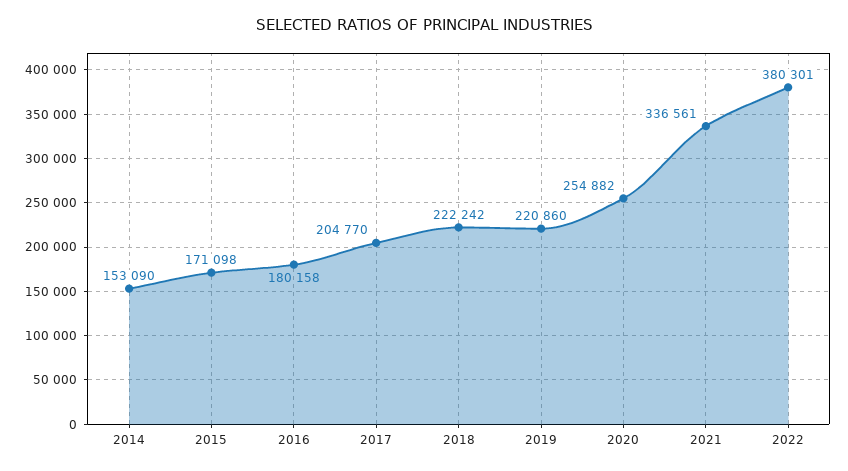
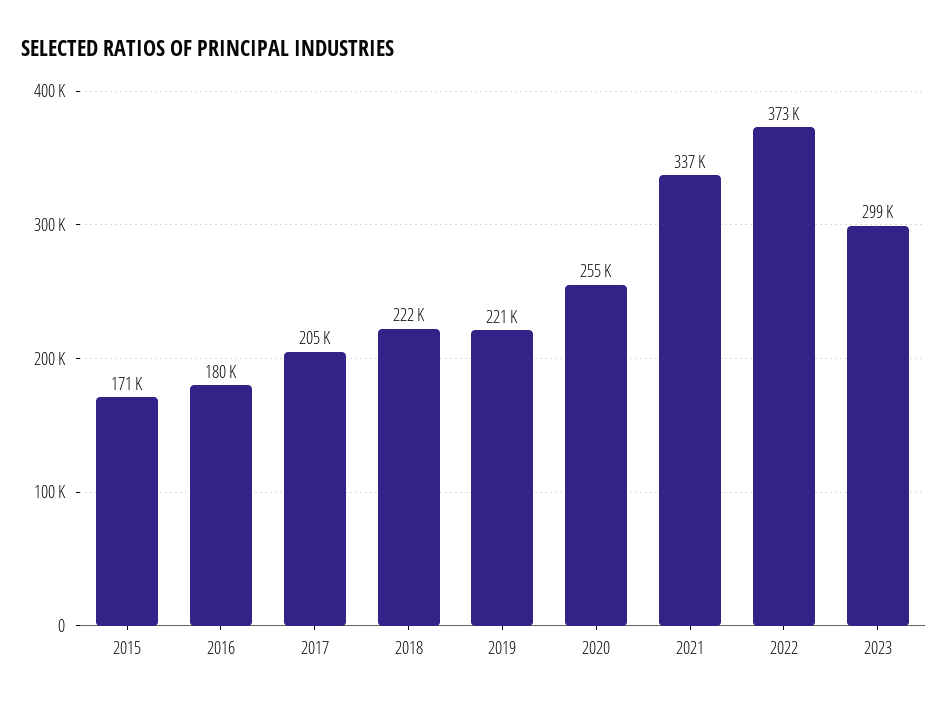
2014: 153090 -> none
2022: 380301 -> 373000
2023: none -> 299000

